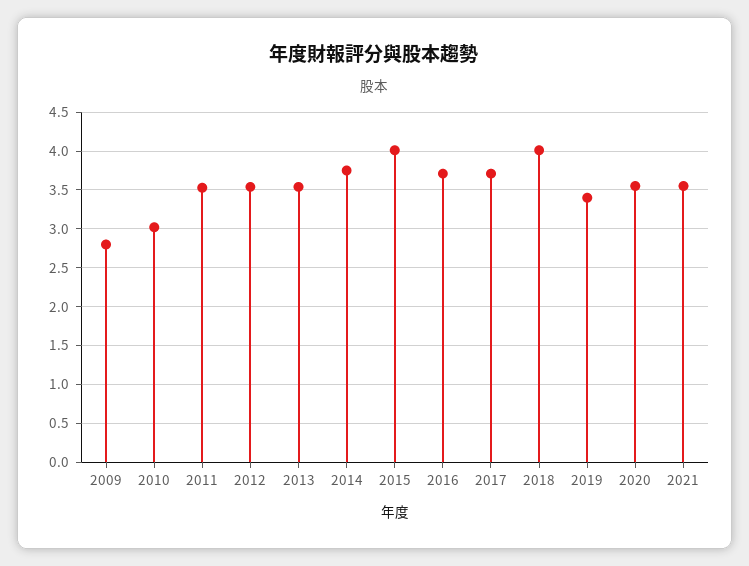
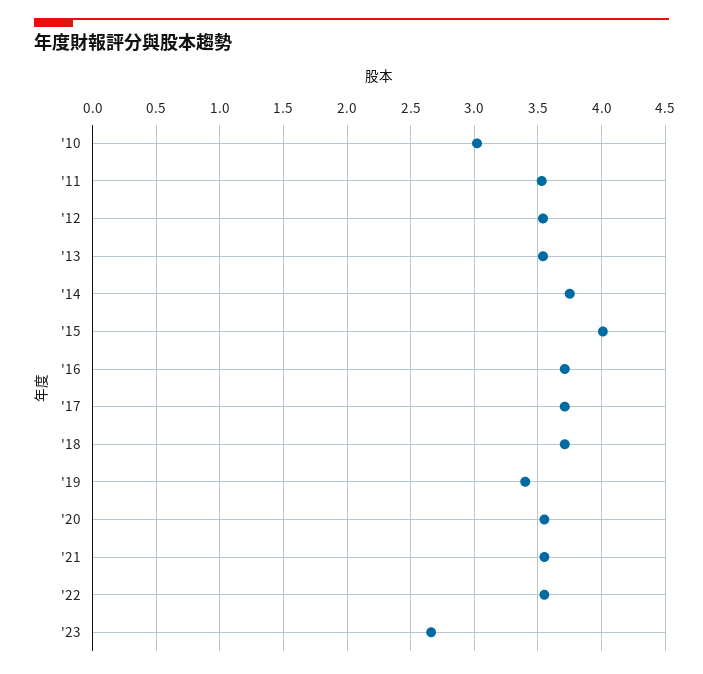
2009: 2.8 -> none
2018: 4 -> 3.7
'22: none -> 3.55
'23: none -> 2.65

